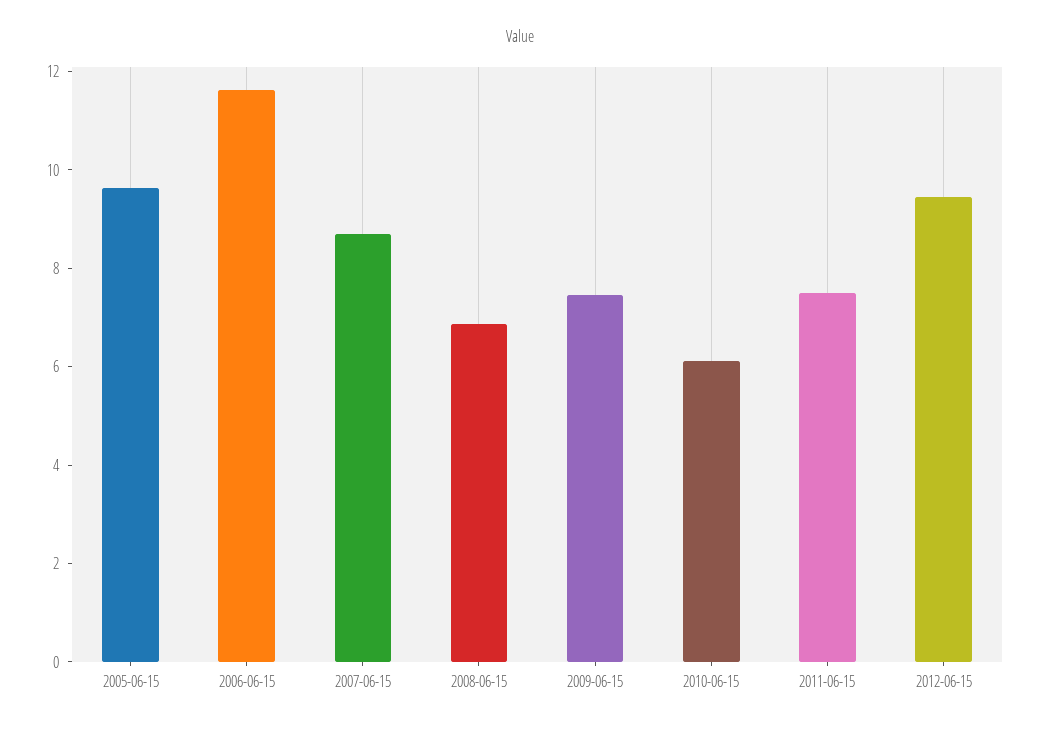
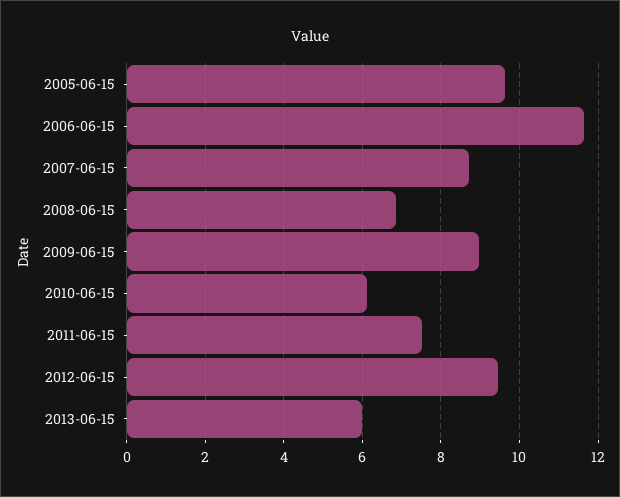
2009-06-15: 7.5 -> 9
2013-06-15: none -> 6

